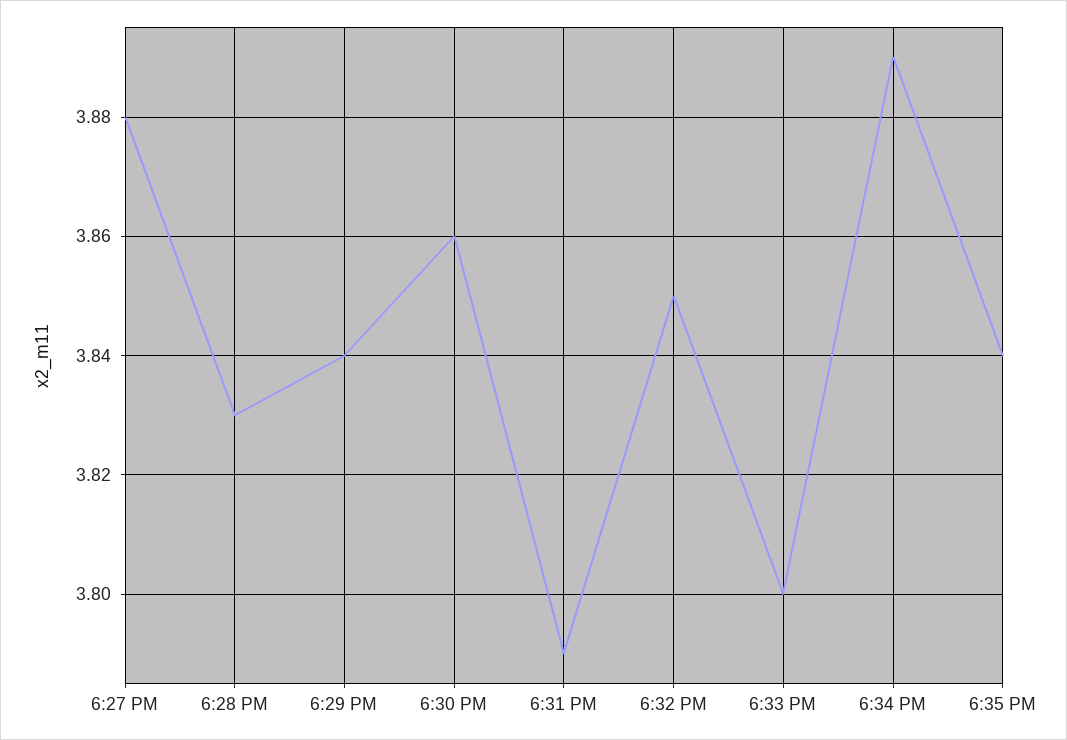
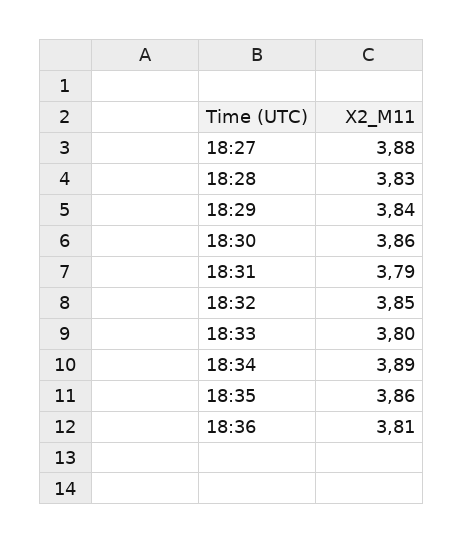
6:35 PM: 3.84 -> 3.86
18:36: none -> 3.81

